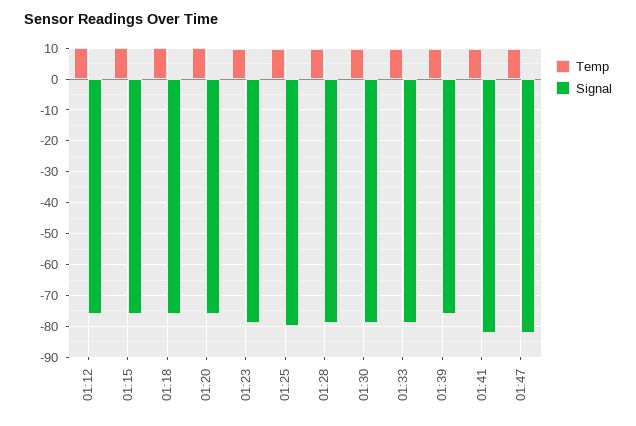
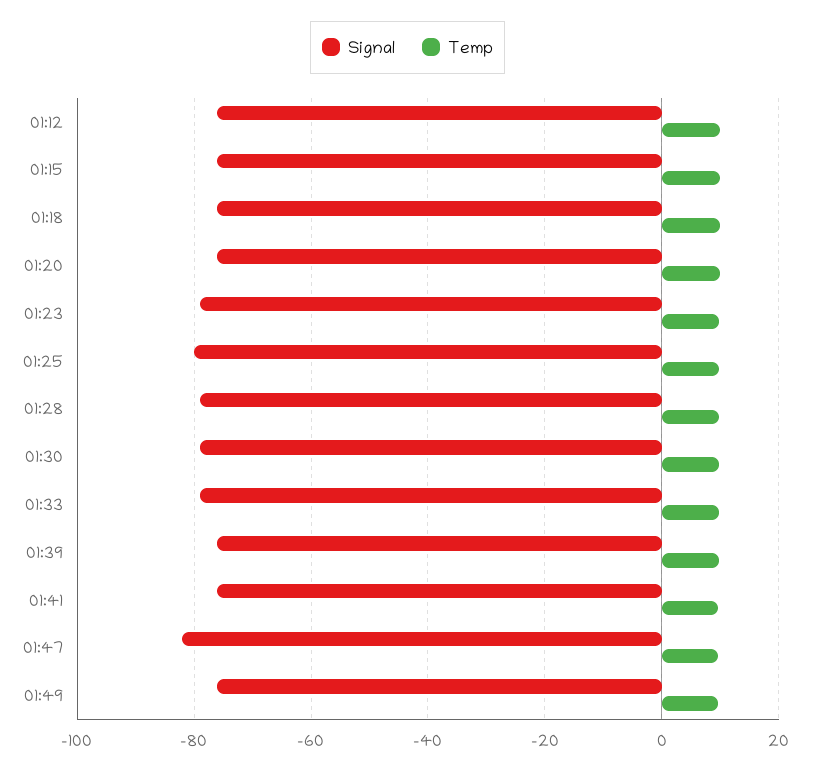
Signal, 01:41: -82 -> -76
Signal, 01:49: none -> -76
Temp, 01:49: none -> 10

